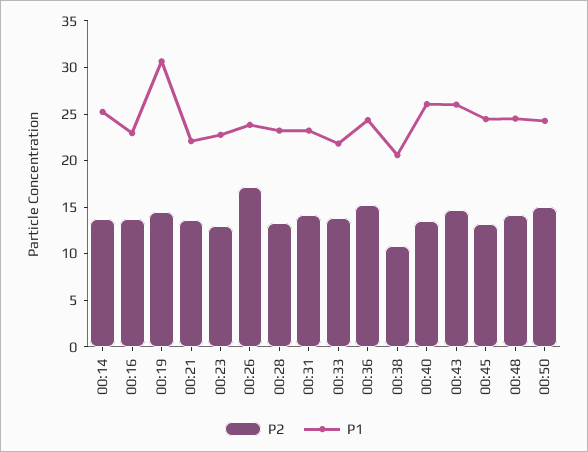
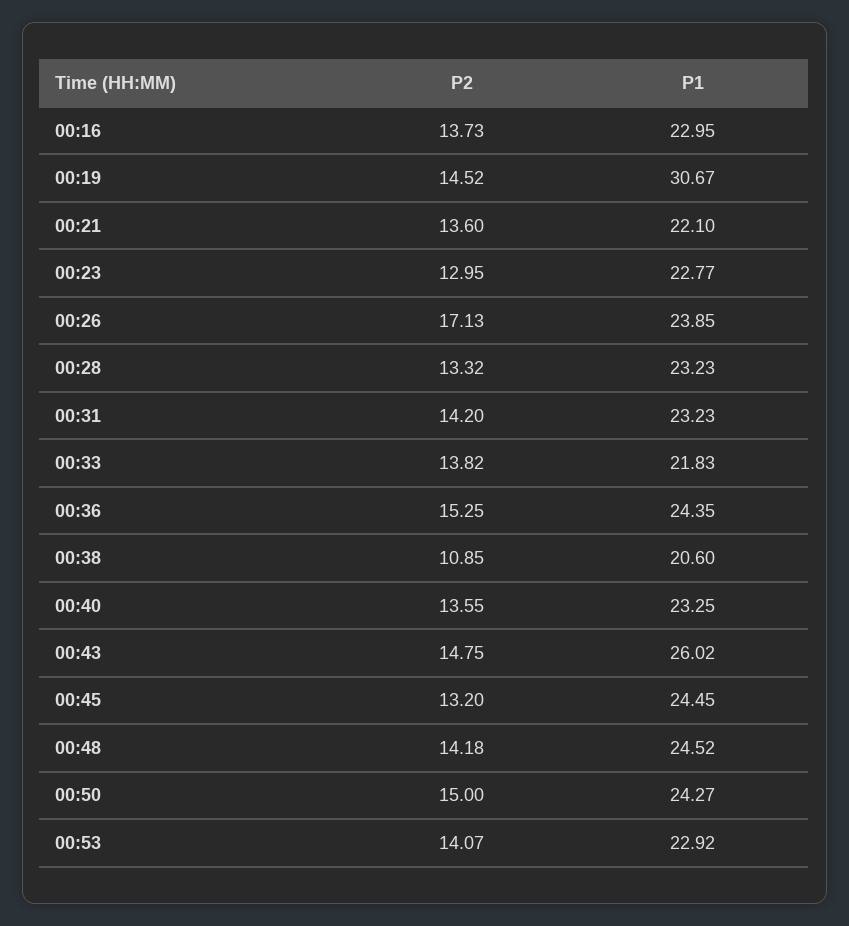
P2, 00:14: 14 -> none
P1, 00:14: 25 -> none
P1, 00:40: 26 -> 23.25
P2, 00:53: none -> 14.07
P1, 00:53: none -> 22.92

